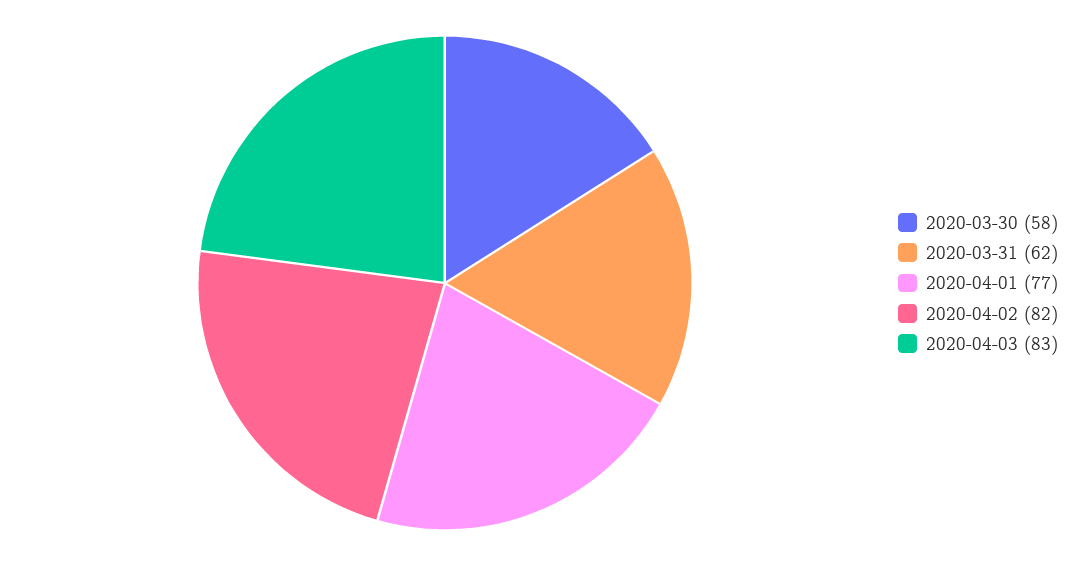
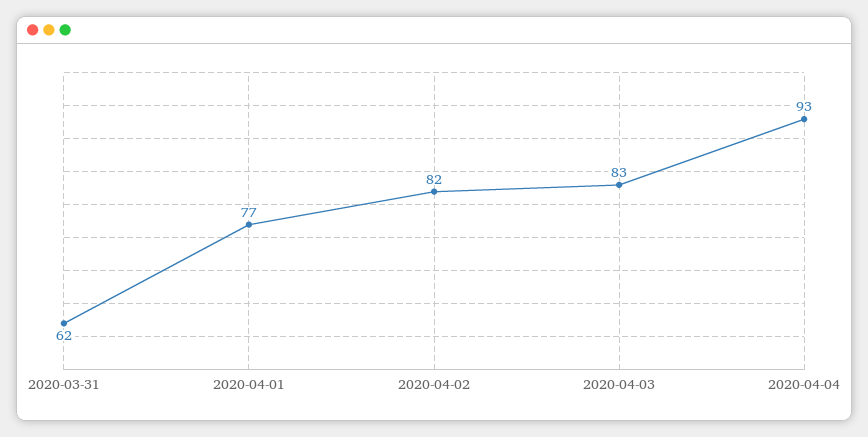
2020-03-30: 58 -> none
2020-04-04: none -> 93

